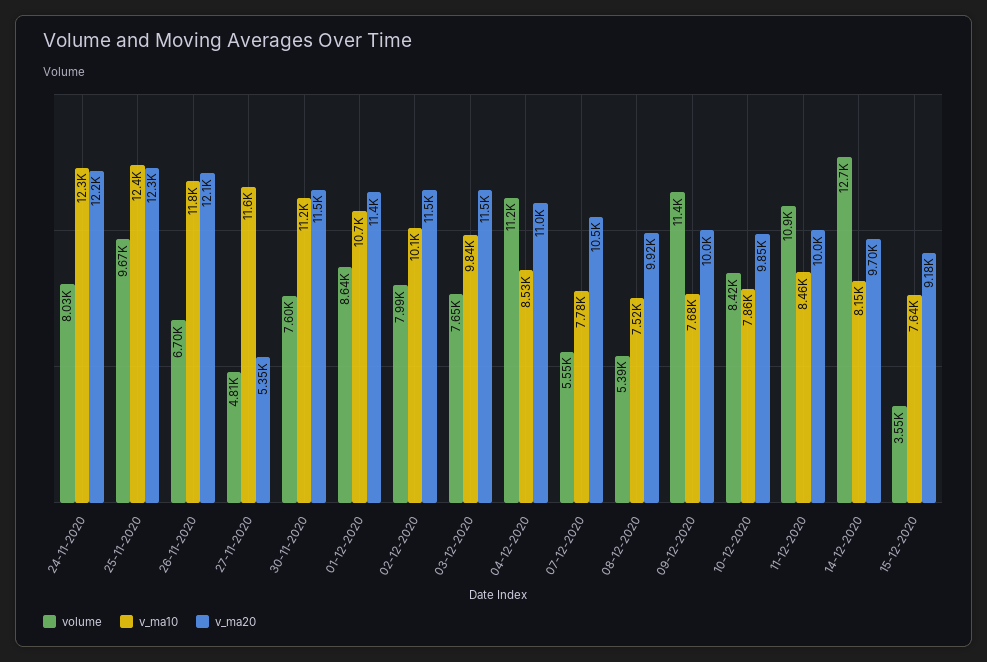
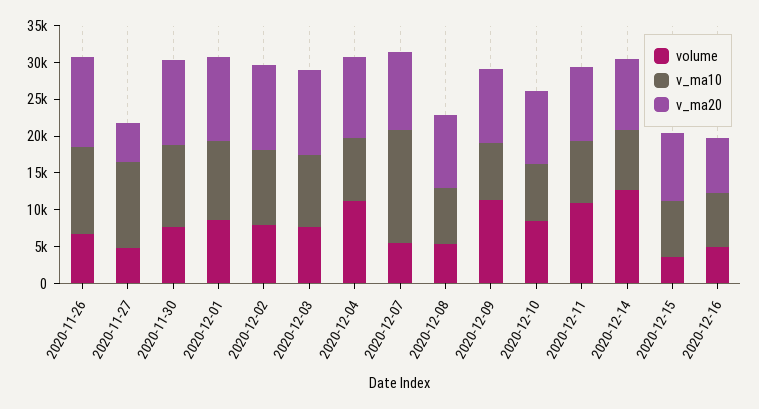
volume, 24-11-2020: 8030 -> none
v_ma10, 24-11-2020: 12300 -> none
v_ma20, 24-11-2020: 12200 -> none
volume, 25-11-2020: 9670 -> none
v_ma10, 25-11-2020: 12400 -> none
v_ma20, 25-11-2020: 12300 -> none
v_ma10, 07-12-2020: 7780 -> 15000
volume, 2020-12-16: none -> 5000
v_ma10, 2020-12-16: none -> 7500
v_ma20, 2020-12-16: none -> 7500

